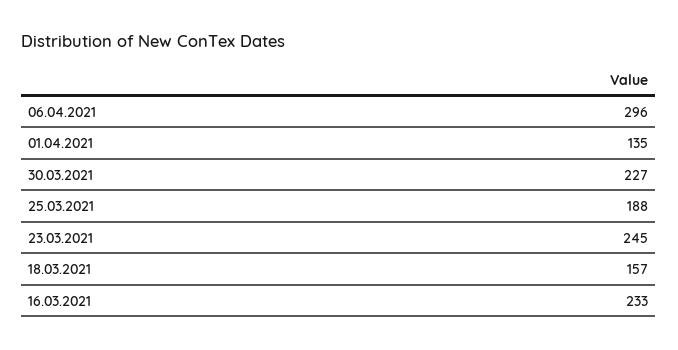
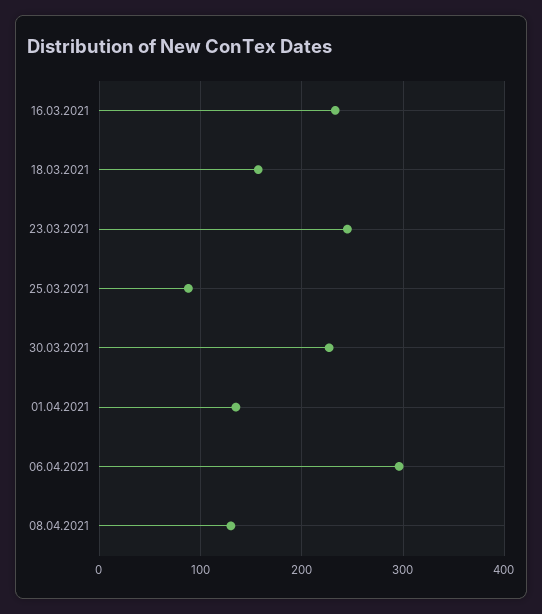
25.03.2021: 188 -> 90
08.04.2021: none -> 130

